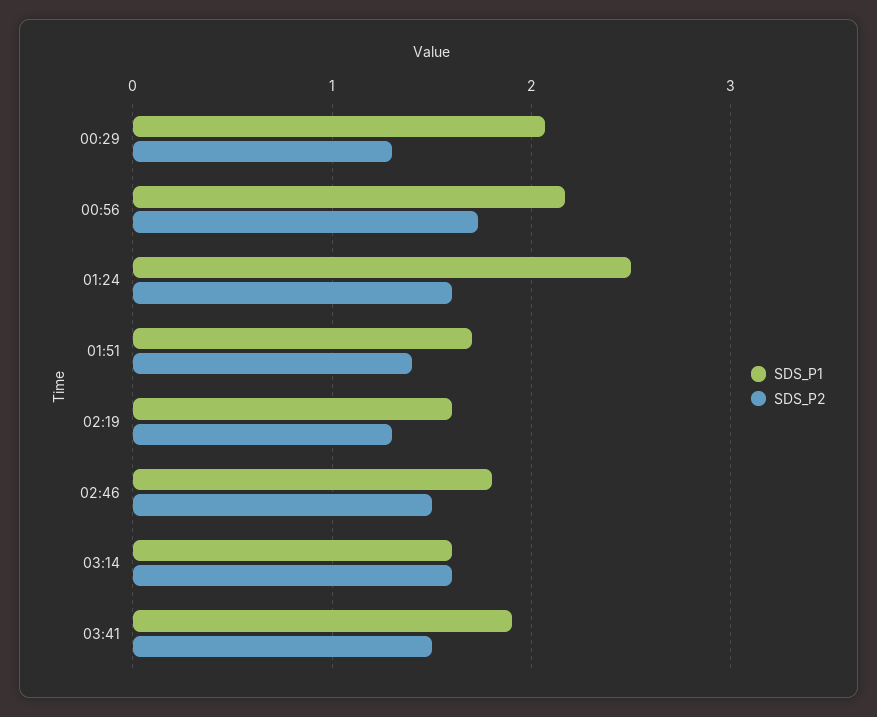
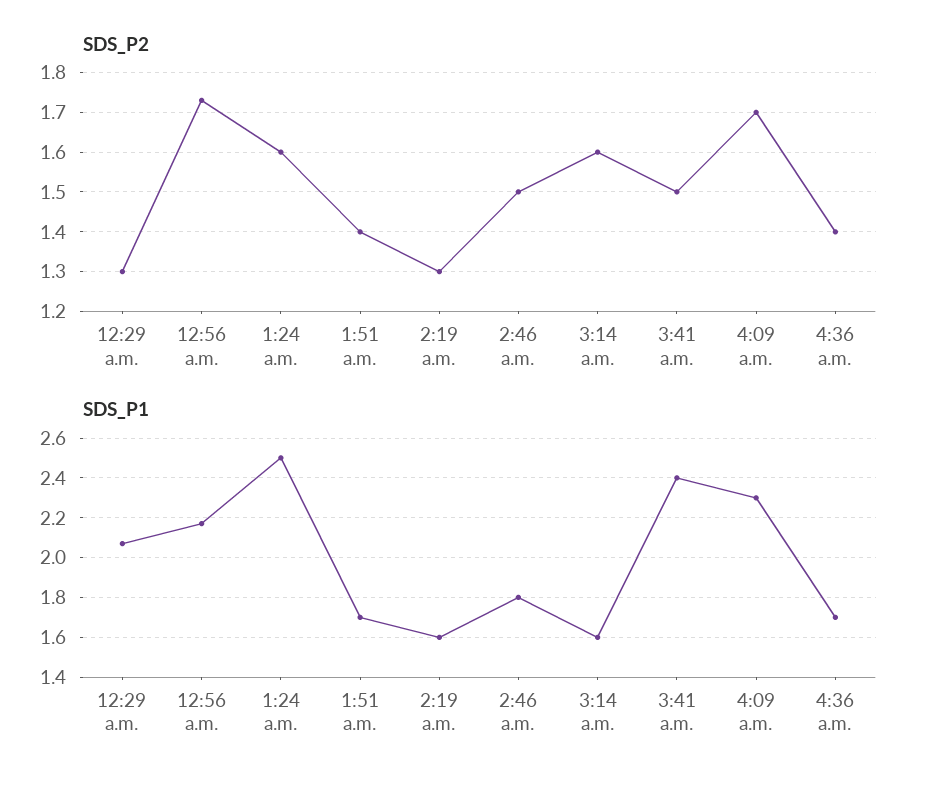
SDS_P1, 03:41: 1.9 -> 2.4
SDS_P2, 4:09 a.m.: none -> 1.7
SDS_P2, 4:36 a.m.: none -> 1.4
SDS_P1, 4:09 a.m.: none -> 2.3
SDS_P1, 4:36 a.m.: none -> 1.7

